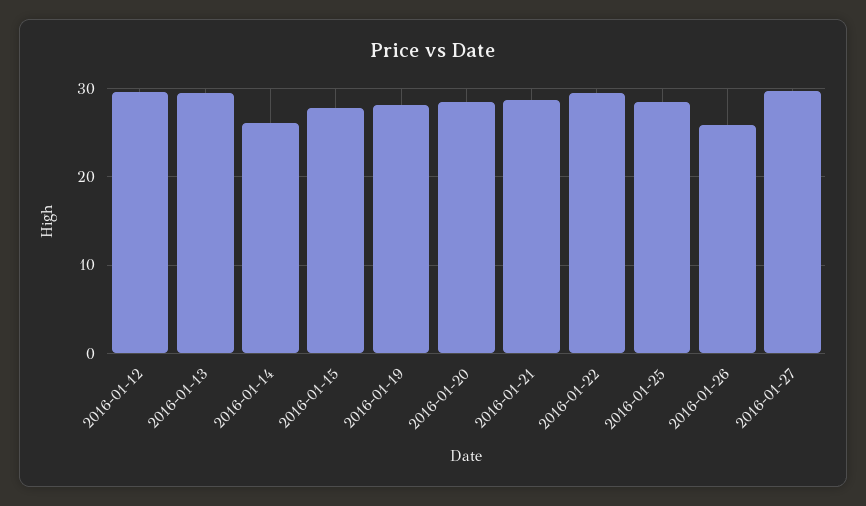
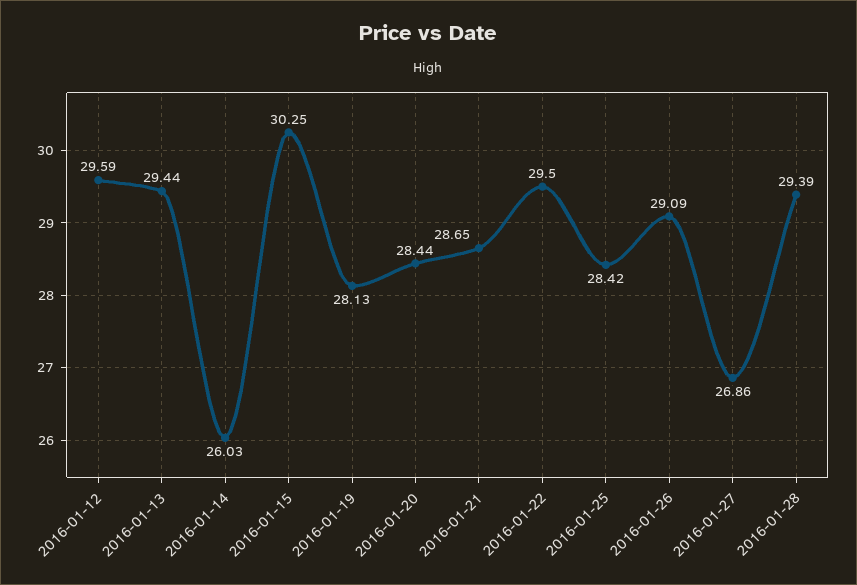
2016-01-15: 28 -> 30.25
2016-01-26: 26 -> 29.09
2016-01-27: 30 -> 26.86
2016-01-28: none -> 29.39

